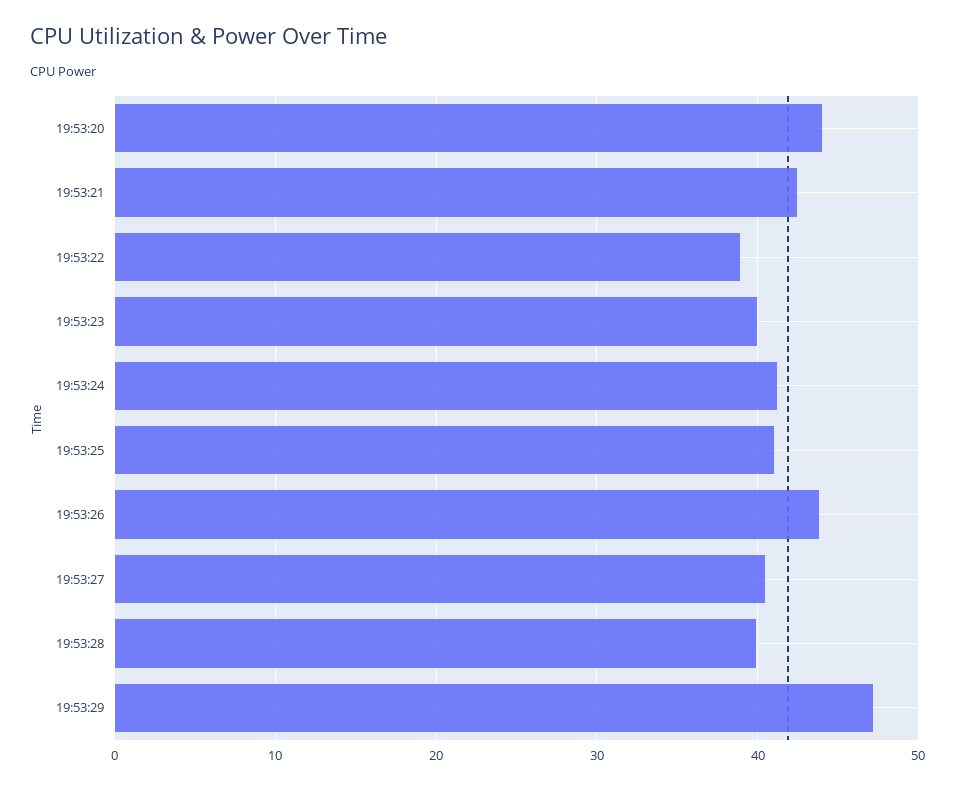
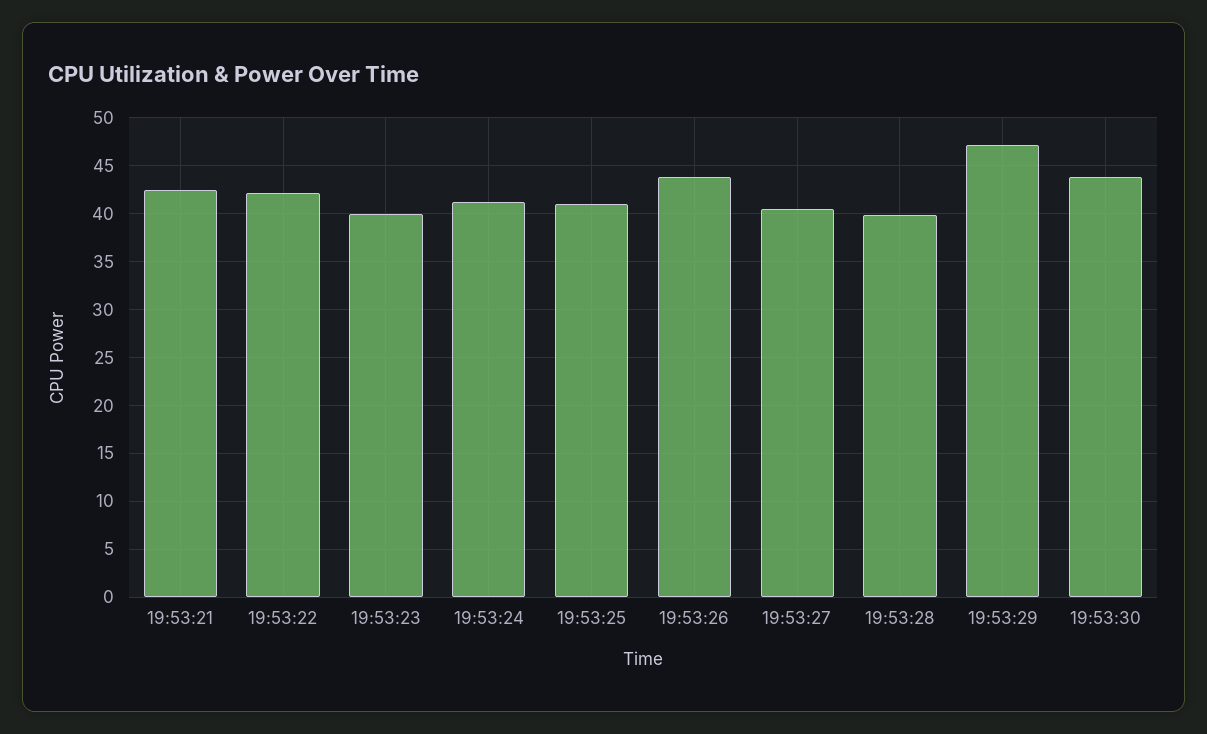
19:53:20: 44 -> none
19:53:22: 39 -> 42
19:53:30: none -> 44

